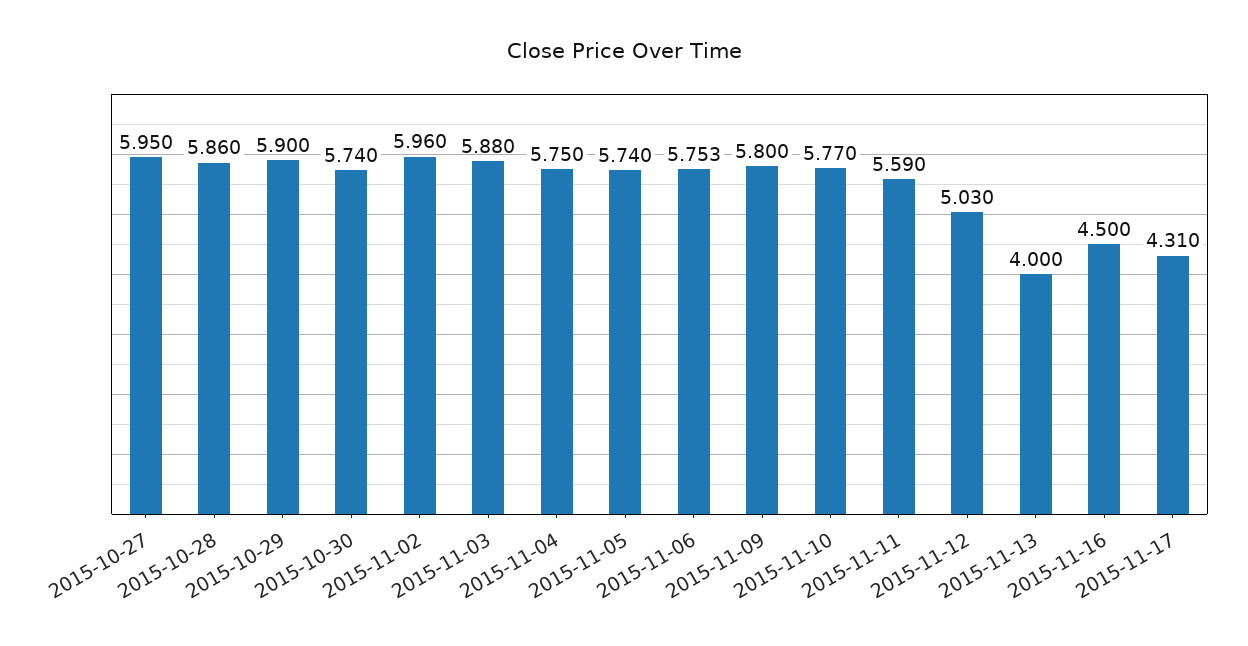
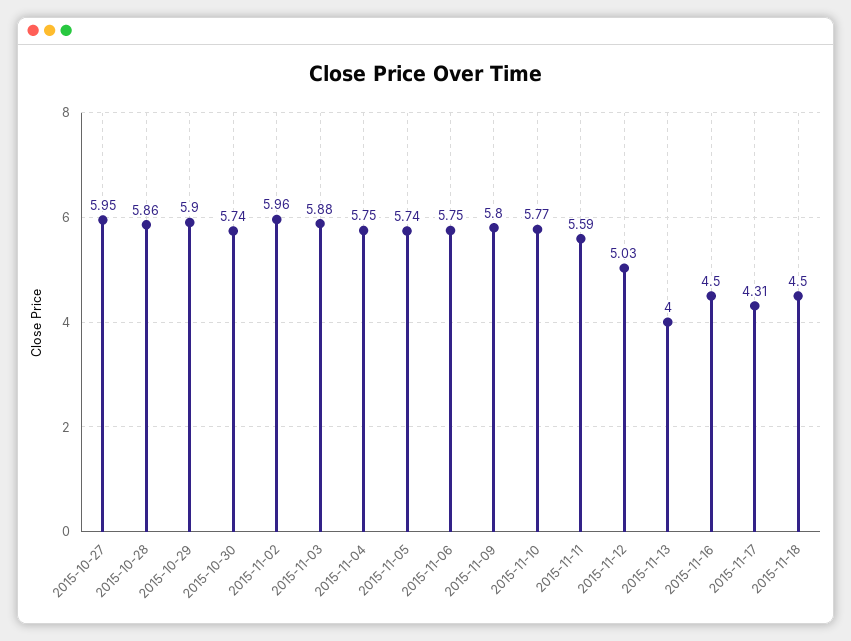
2015-11-18: none -> 4.5

